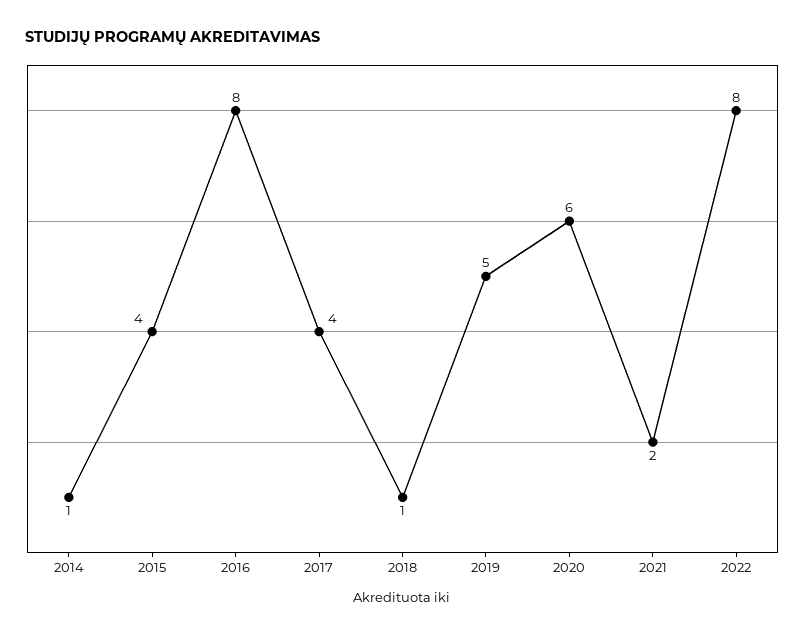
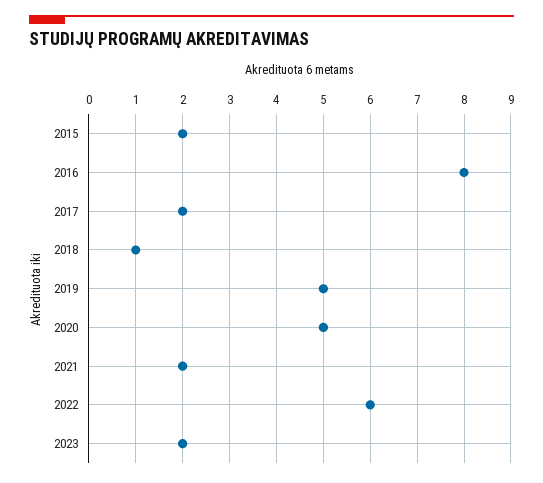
2014: 1 -> none
2015: 4 -> 2
2017: 4 -> 2
2020: 6 -> 5
2022: 8 -> 6
2023: none -> 2

